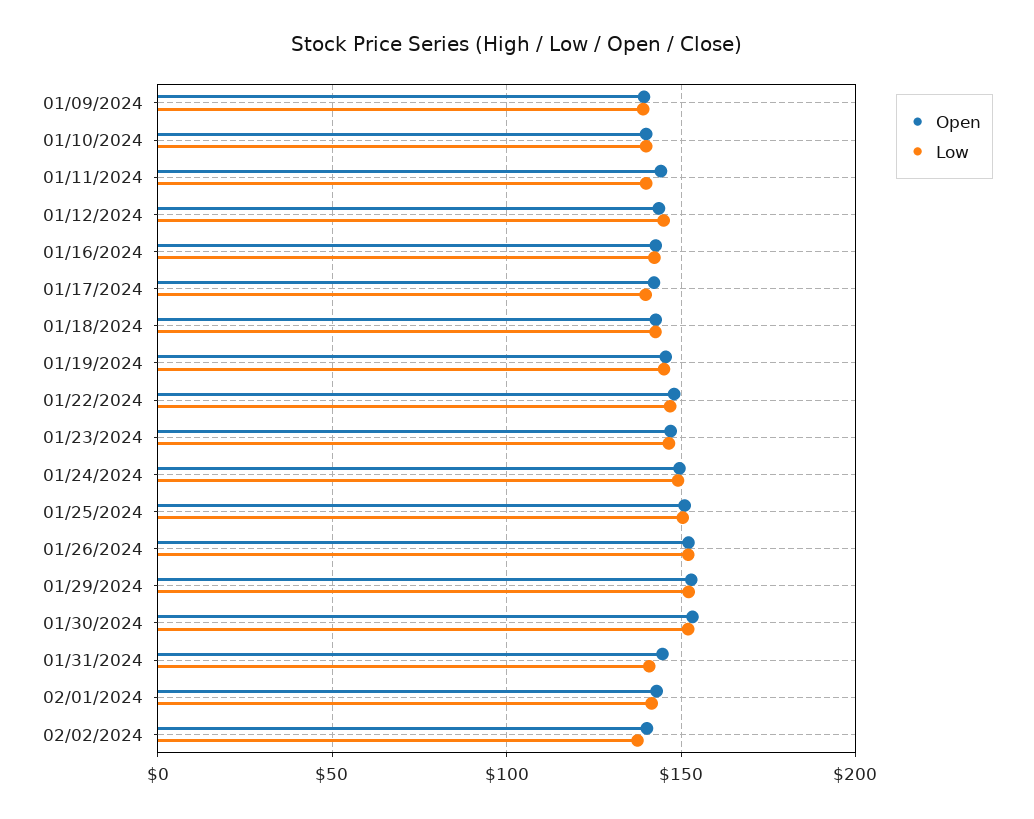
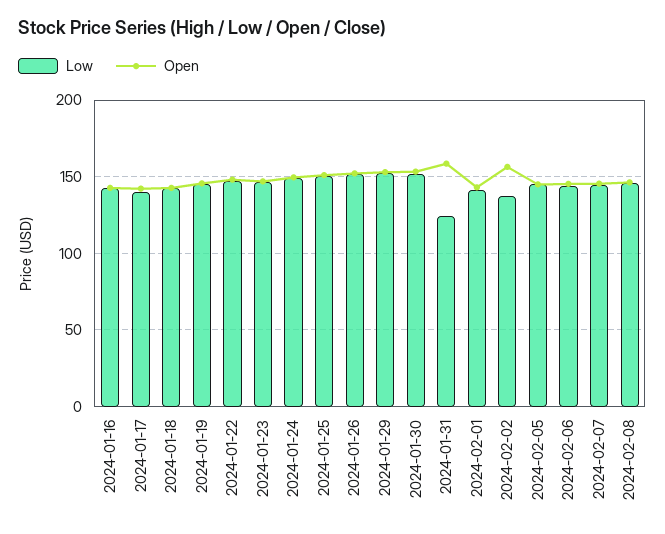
Open, 01/09/2024: 140 -> none
Low, 01/09/2024: 140 -> none
Open, 01/10/2024: 140 -> none
Low, 01/10/2024: 140 -> none
Open, 01/11/2024: 145 -> none
Low, 01/11/2024: 140 -> none
Open, 01/12/2024: 145 -> none
Low, 01/12/2024: 145 -> none
Open, 01/31/2024: 145 -> 160
Low, 01/31/2024: 140 -> 125
Open, 02/02/2024: 140 -> 155
Low, 2024-02-05: none -> 145
Open, 2024-02-05: none -> 145
Low, 2024-02-06: none -> 145
Open, 2024-02-06: none -> 145
Low, 2024-02-07: none -> 145
Open, 2024-02-07: none -> 145
Low, 2024-02-08: none -> 145
Open, 2024-02-08: none -> 145

